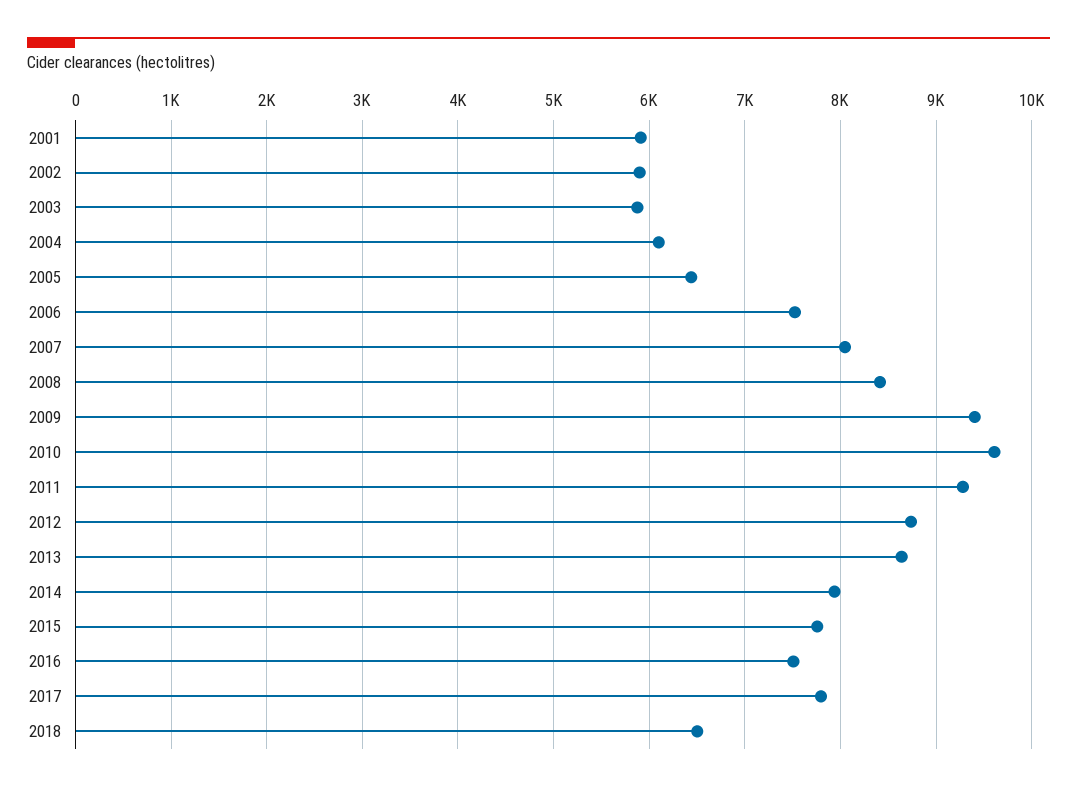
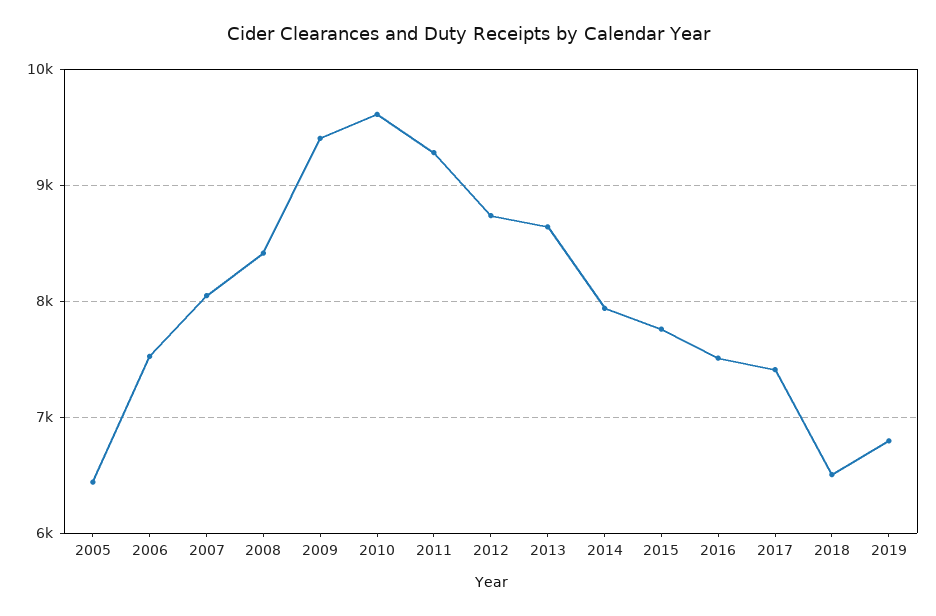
2001: 5900 -> none
2002: 5900 -> none
2003: 5900 -> none
2004: 6100 -> none
2017: 7800 -> 7400
2019: none -> 6800

